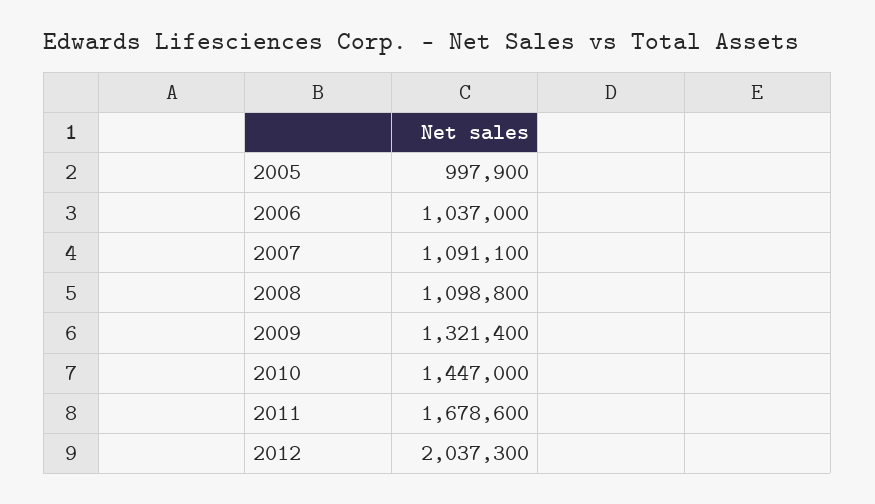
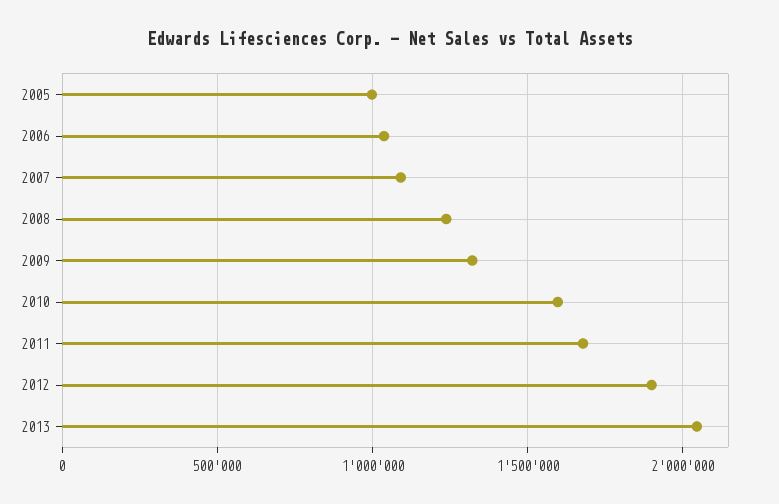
2008: 1098800 -> 1250000
2010: 1447000 -> 1600000
2012: 2037300 -> 1900000
2013: none -> 2050000

